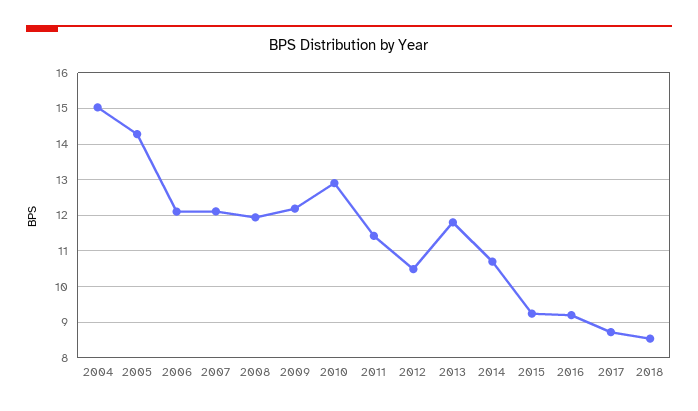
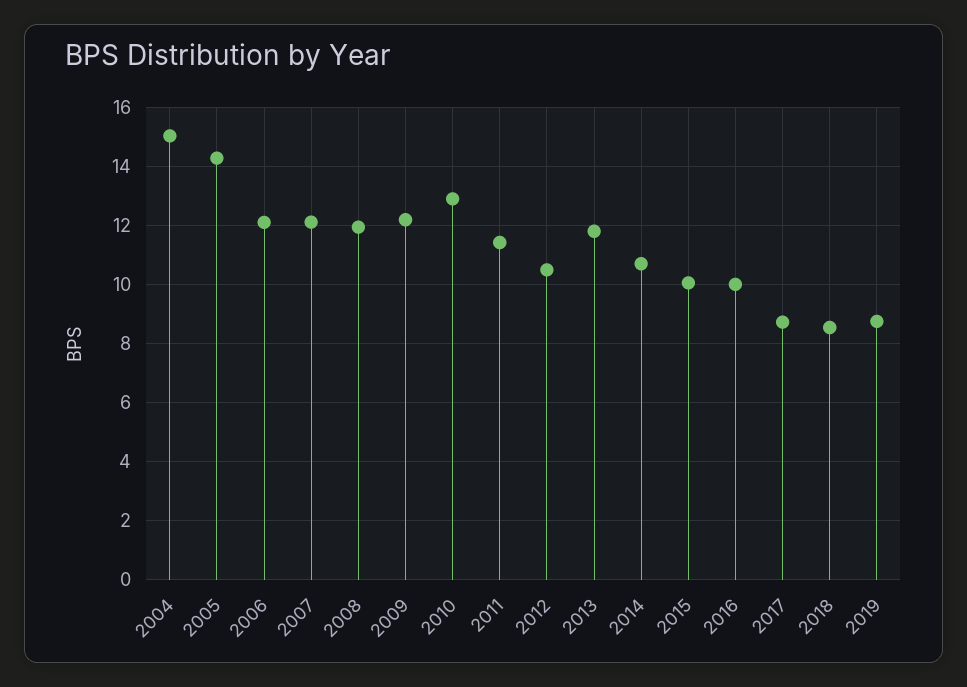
2015: 9.2 -> 10
2016: 9.2 -> 10
2019: none -> 8.75

